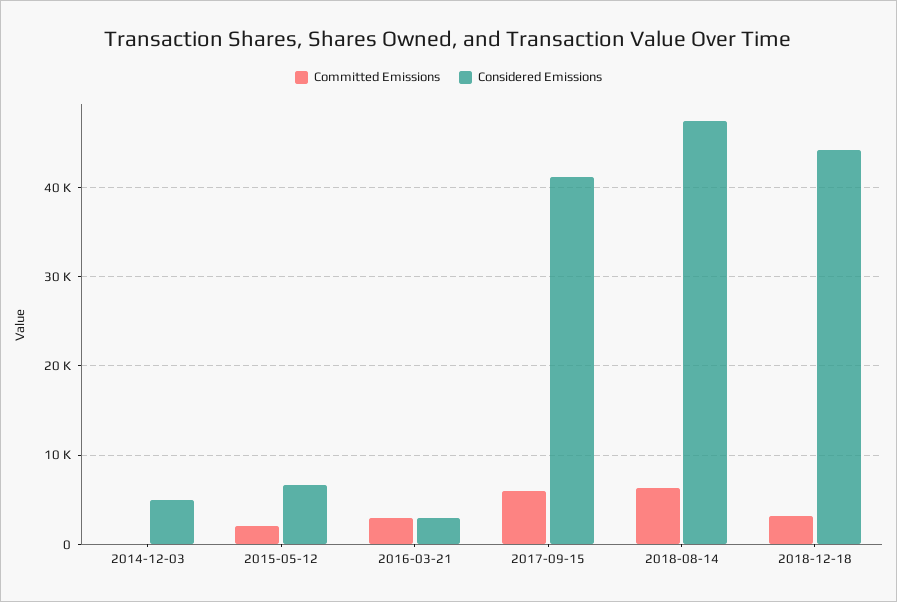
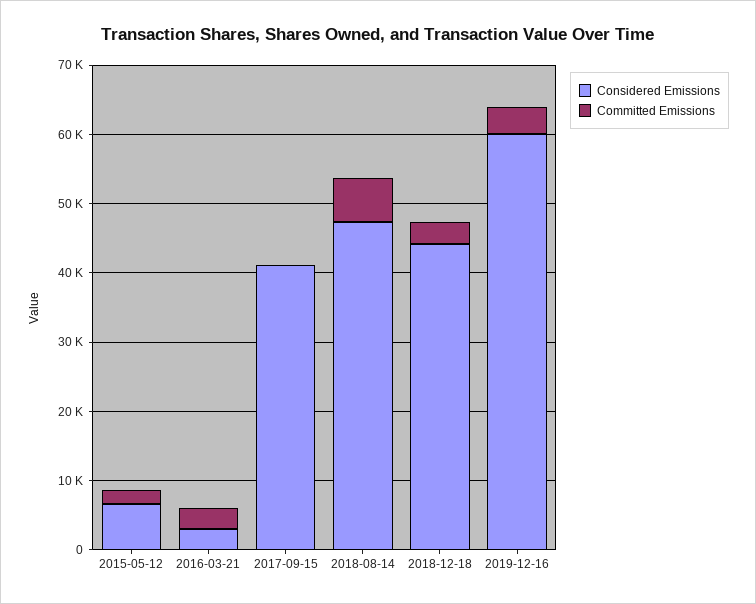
Committed Emissions, 2014-12-03: 0 -> none
Considered Emissions, 2014-12-03: 5000 -> none
Committed Emissions, 2017-09-15: 6000 -> 0
Considered Emissions, 2019-12-16: none -> 60000
Committed Emissions, 2019-12-16: none -> 4000

